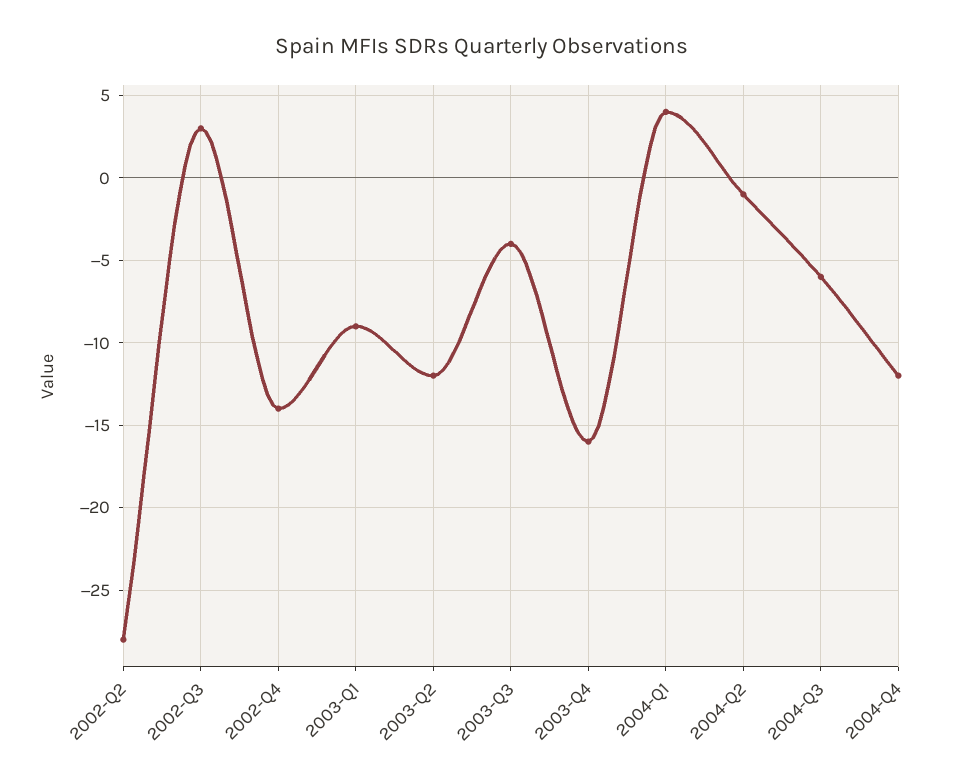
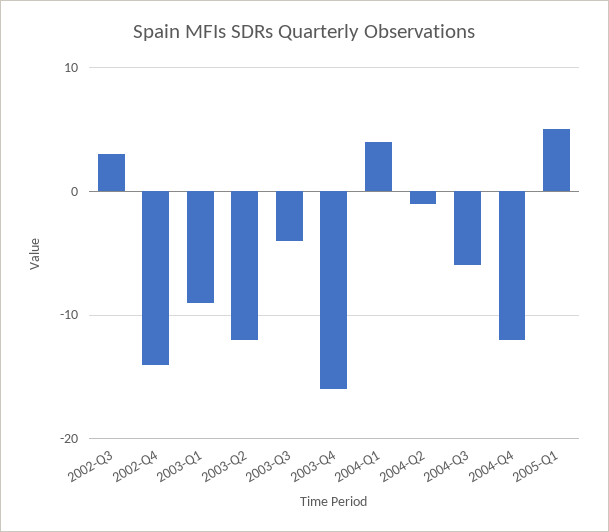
2002-Q2: -28 -> none
2005-Q1: none -> 5

